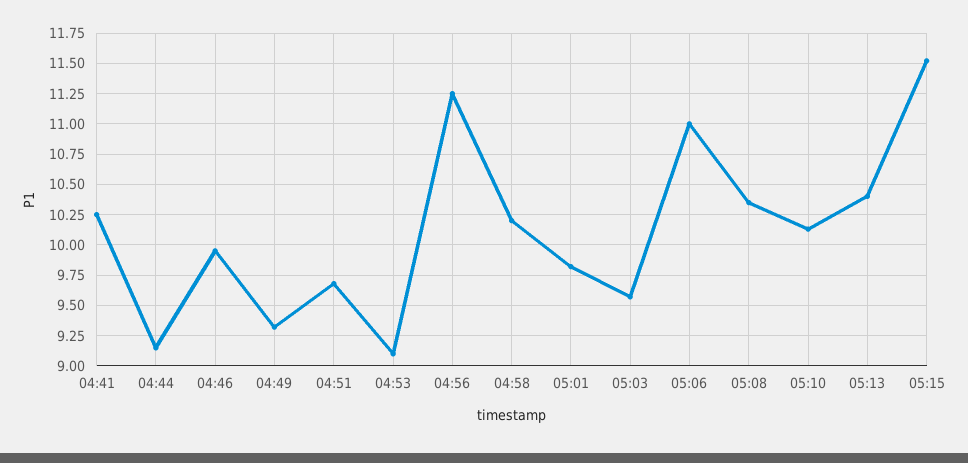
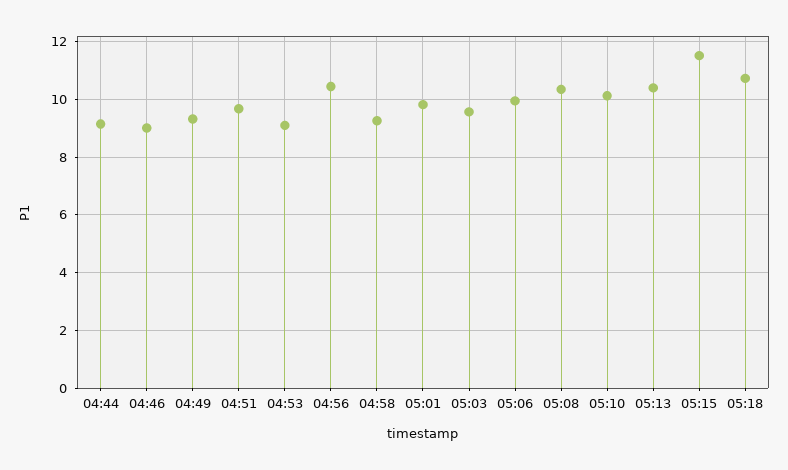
04:41: 10.25 -> none
04:46: 9.95 -> 9
04:56: 11.25 -> 10.5
04:58: 10.2 -> 9.25
05:06: 11 -> 10
05:18: none -> 10.75

